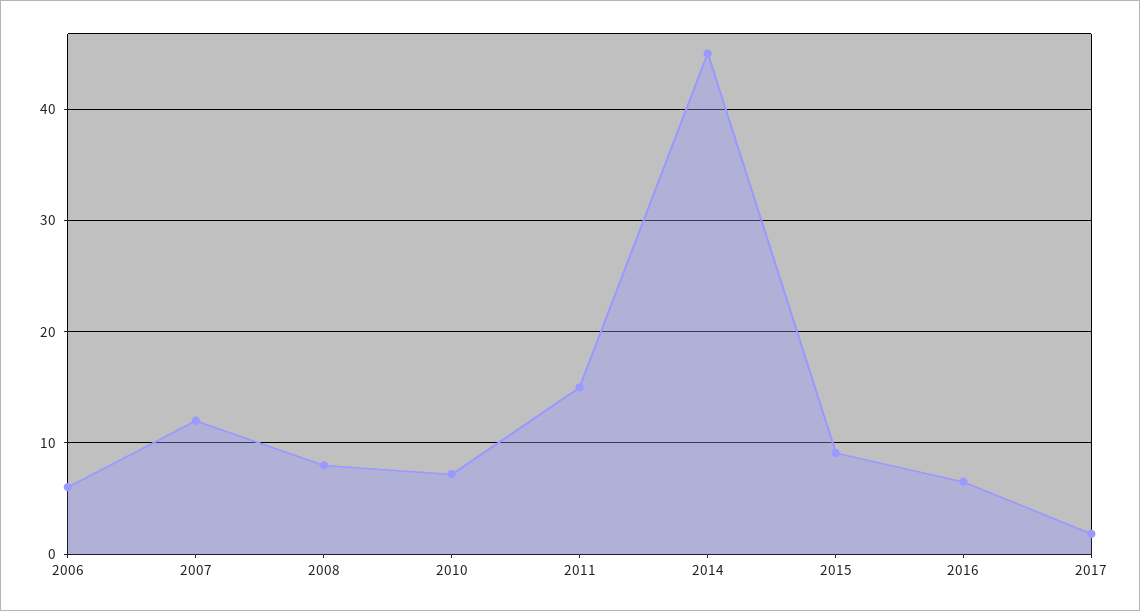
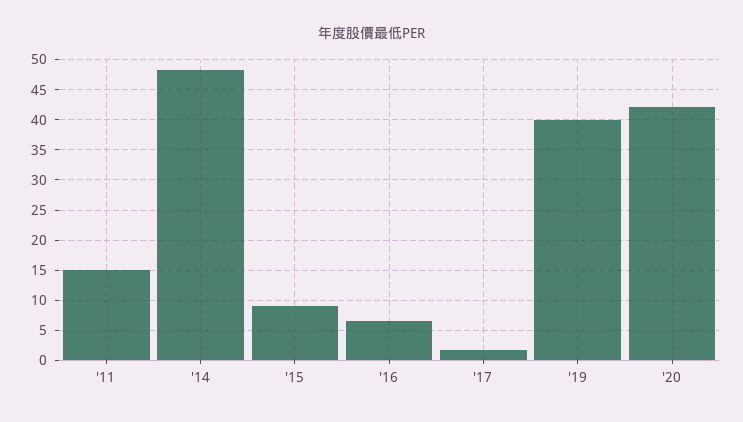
2006: 6 -> none
2007: 12 -> none
2008: 8 -> none
2010: 7 -> none
2014: 45 -> 48
'19: none -> 40
'20: none -> 42

